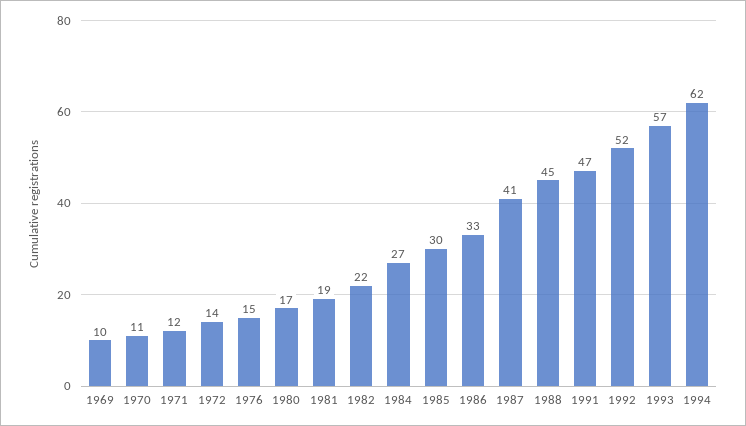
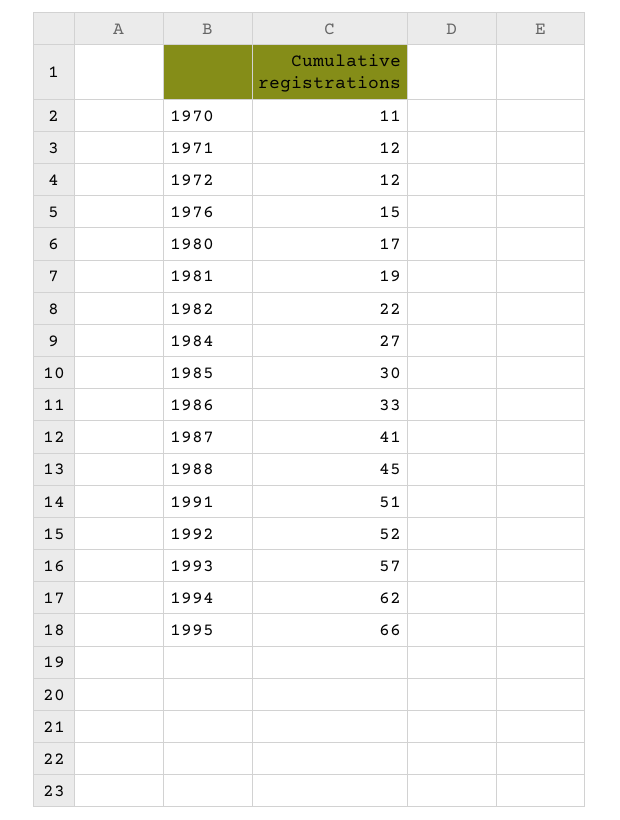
1969: 10 -> none
1972: 14 -> 12
1991: 47 -> 51
1995: none -> 66

